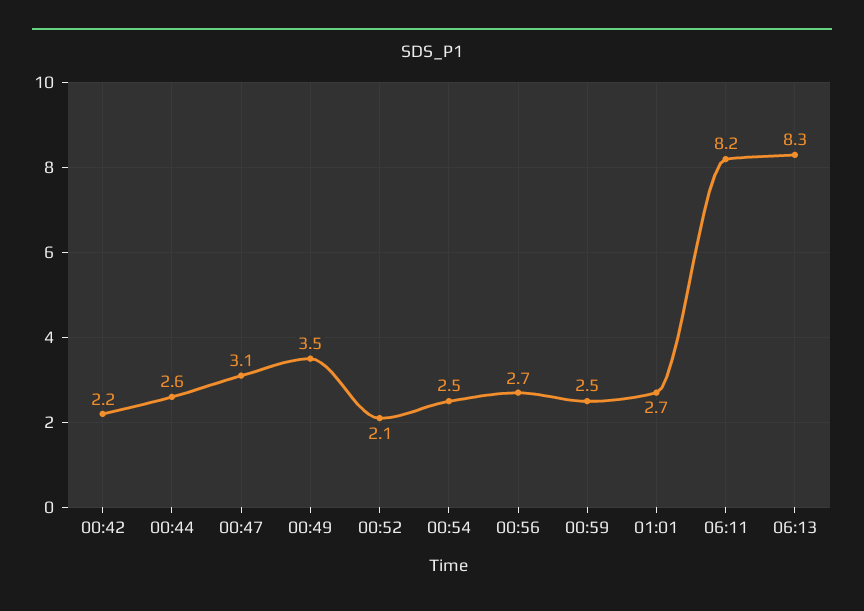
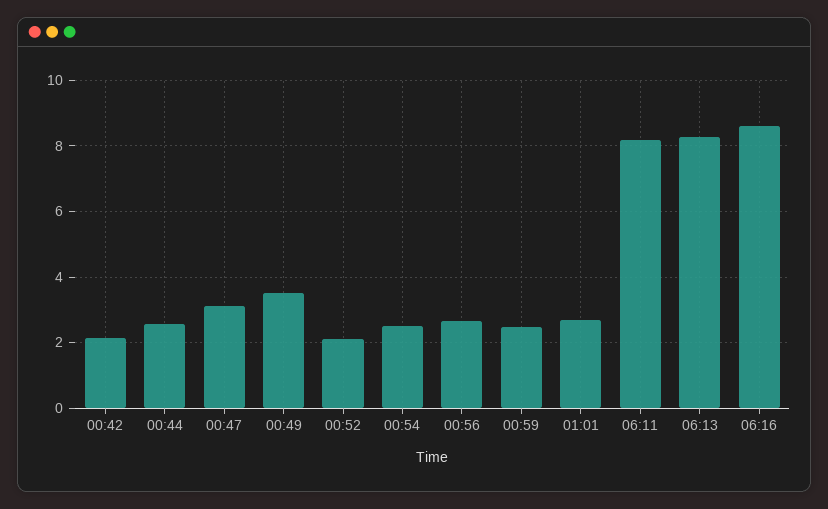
06:16: none -> 8.6

